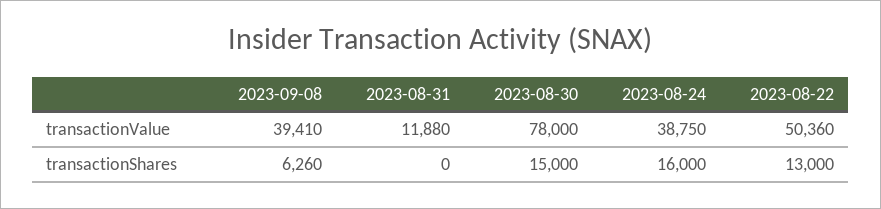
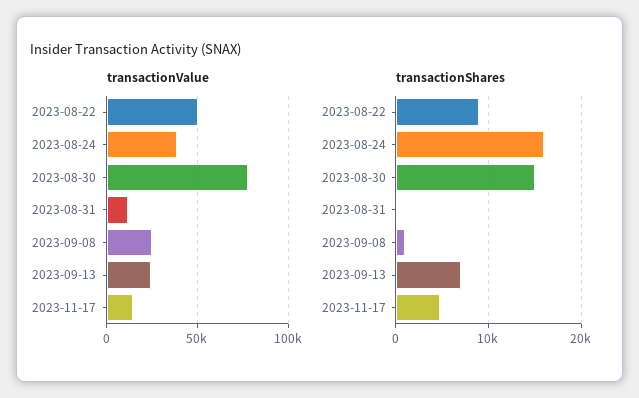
transactionValue, 2023-09-08: 39410 -> 25000
transactionShares, 2023-09-08: 6260 -> 1000
transactionShares, 2023-08-22: 13000 -> 9000
transactionValue, 2023-09-13: none -> 25000
transactionValue, 2023-11-17: none -> 15000
transactionShares, 2023-09-13: none -> 7000
transactionShares, 2023-11-17: none -> 5000

